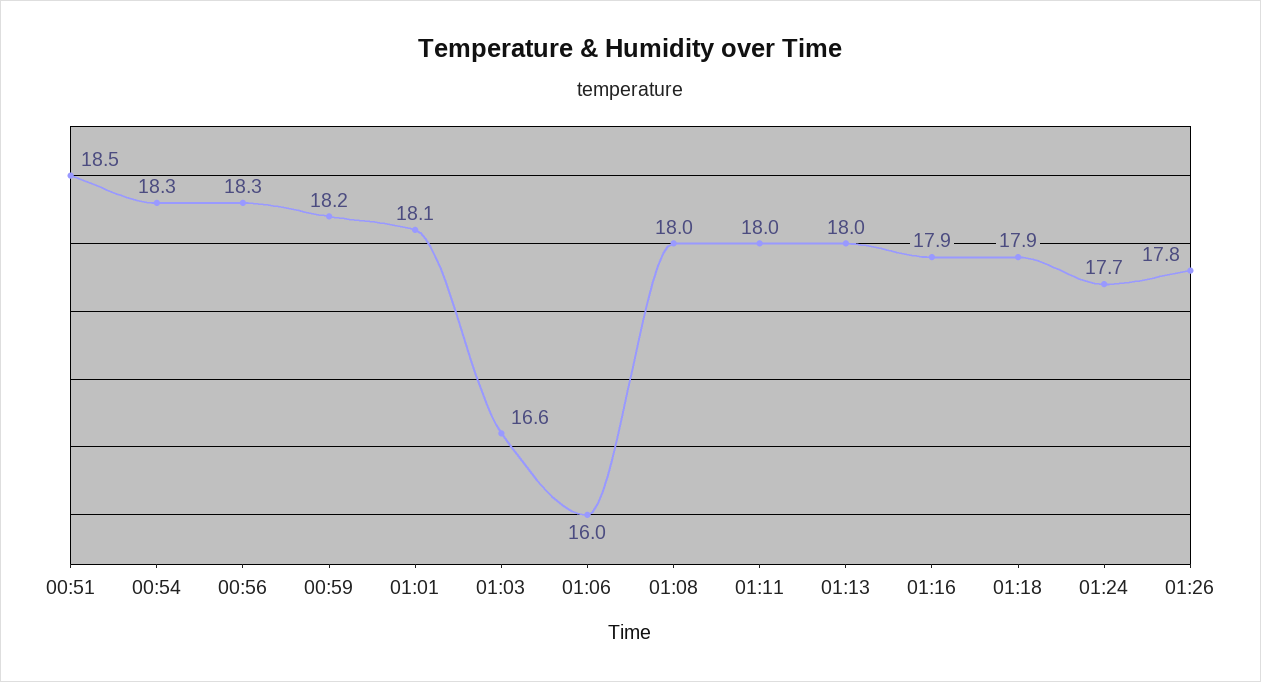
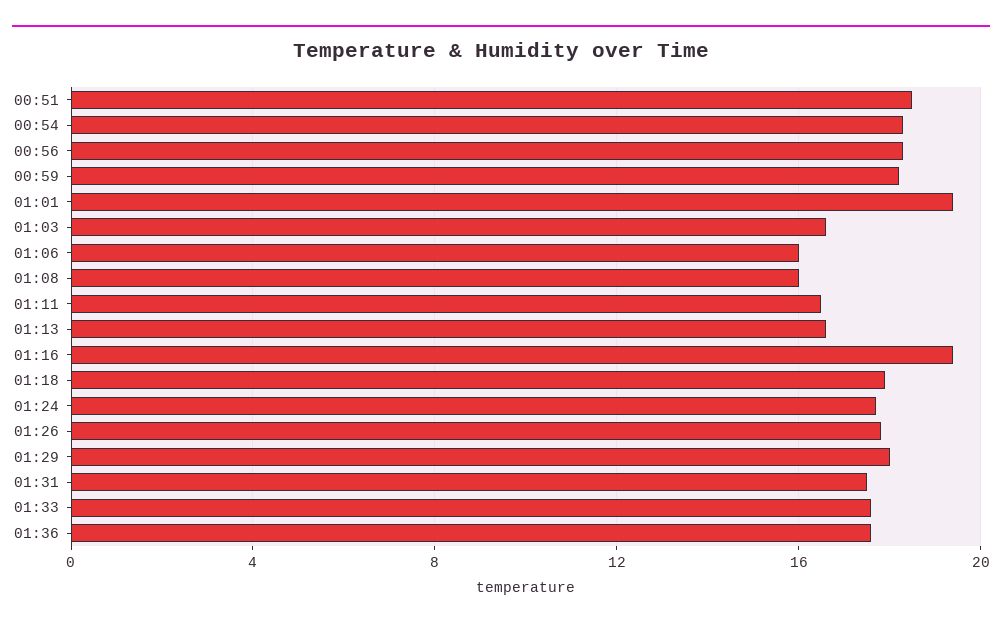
01:01: 18.1 -> 19.5
01:08: 18 -> 16
01:11: 18 -> 16.5
01:13: 18 -> 16.5
01:16: 17.9 -> 19.5
01:29: none -> 18
01:31: none -> 17.5
01:33: none -> 17.5
01:36: none -> 17.5

